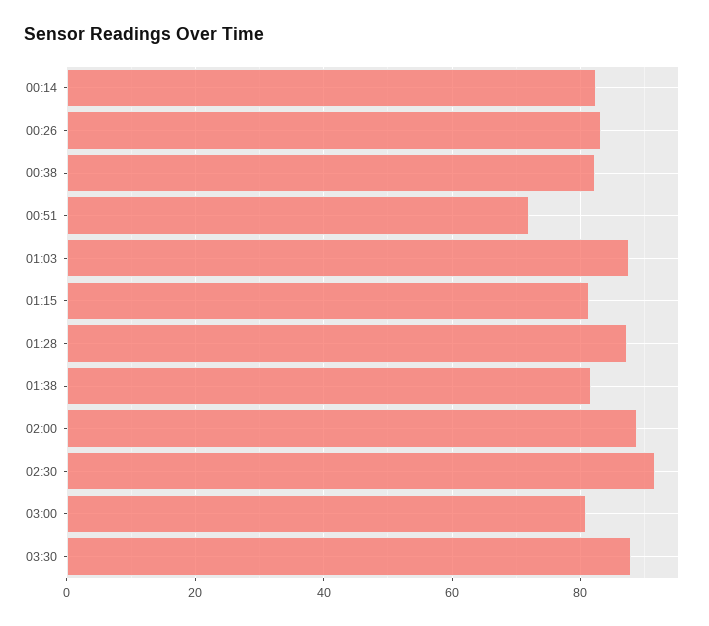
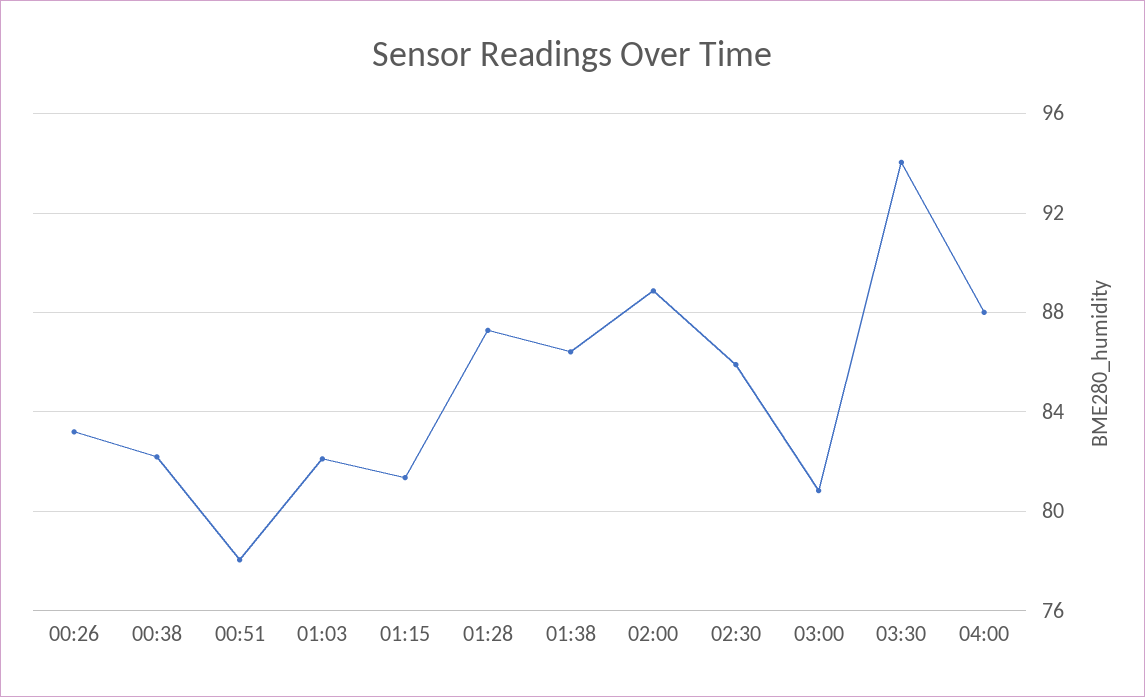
00:14: 82 -> none
00:51: 72 -> 78
01:03: 88 -> 82
01:38: 82 -> 86.5
02:30: 92 -> 86
03:30: 88 -> 94
04:00: none -> 88

